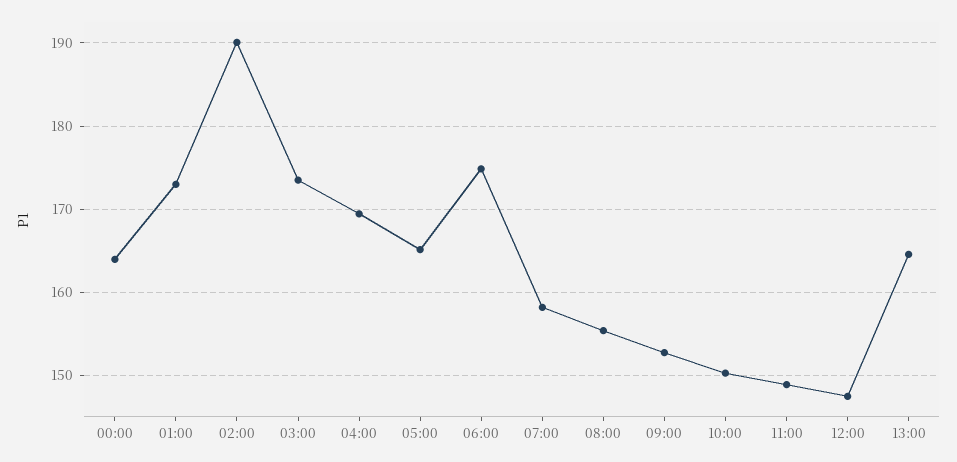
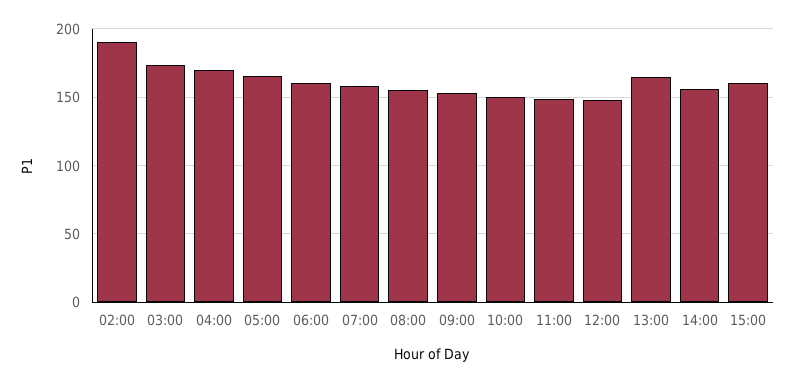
00:00: 164 -> none
01:00: 173 -> none
06:00: 175 -> 160
14:00: none -> 155
15:00: none -> 160

